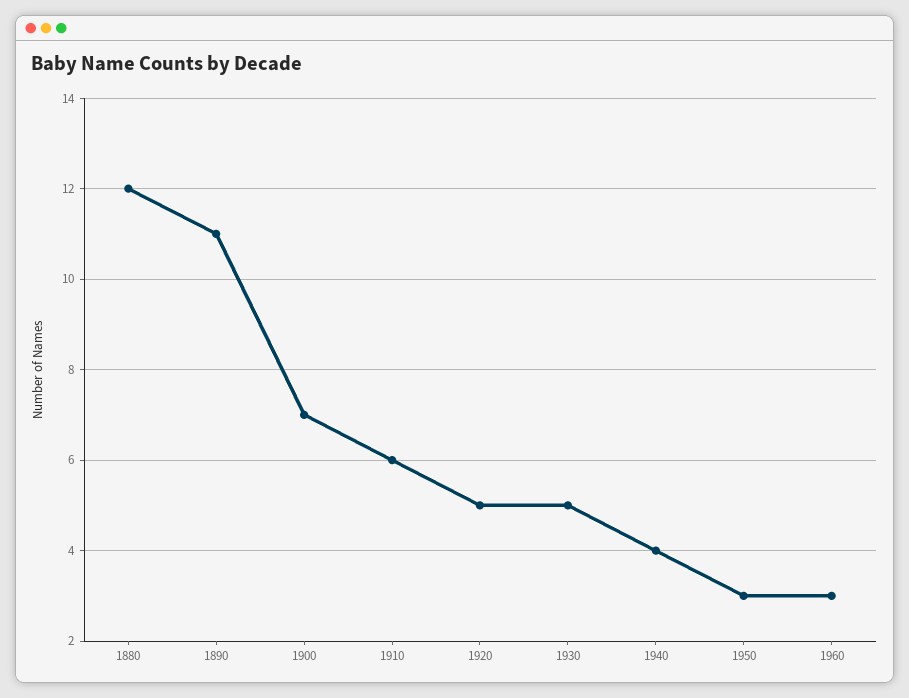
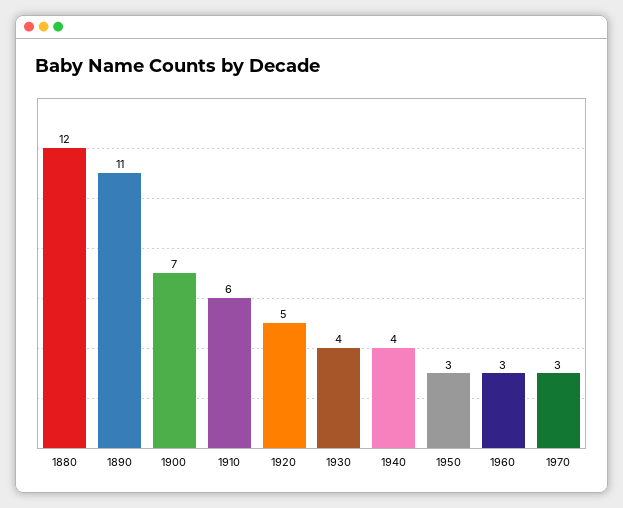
1930: 5 -> 4
1970: none -> 3

